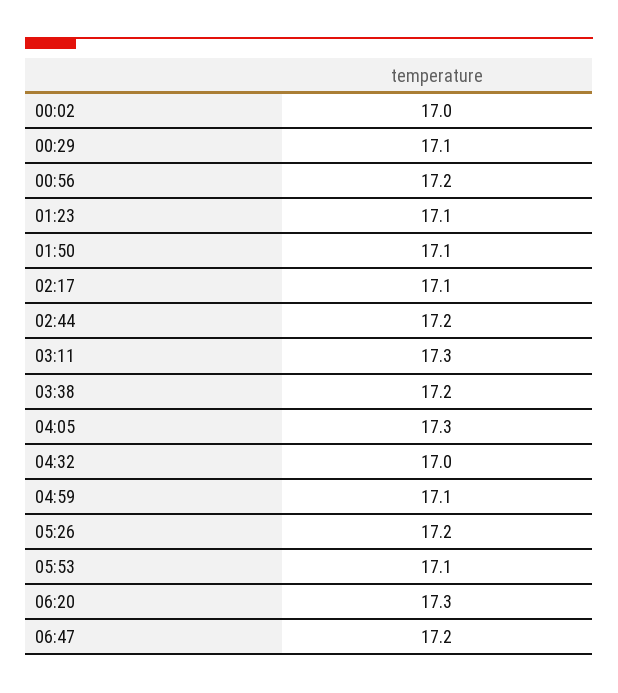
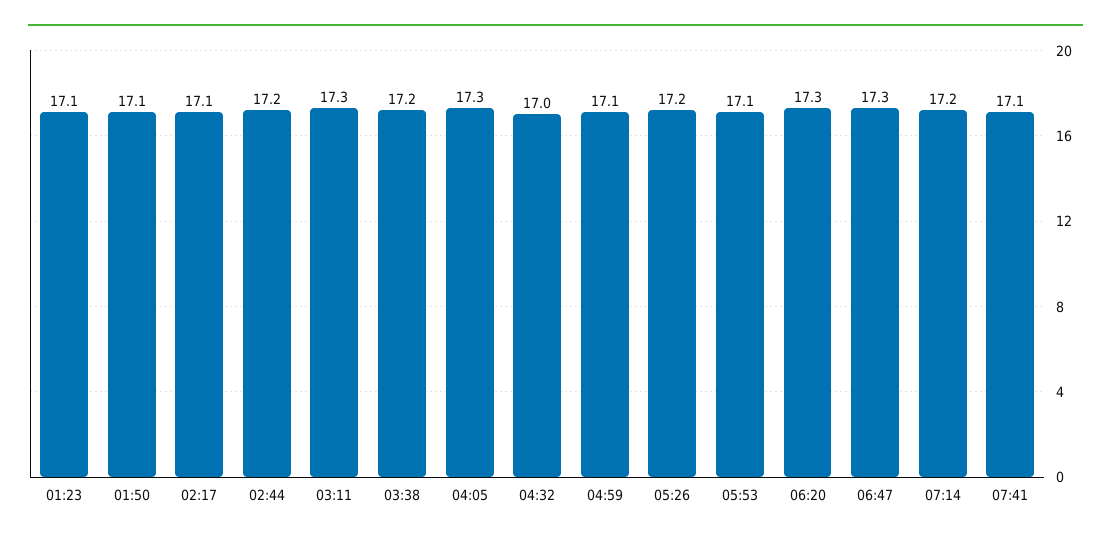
00:02: 17 -> none
00:29: 17.1 -> none
00:56: 17.2 -> none
06:47: 17.2 -> 17.3
07:14: none -> 17.2
07:41: none -> 17.1

